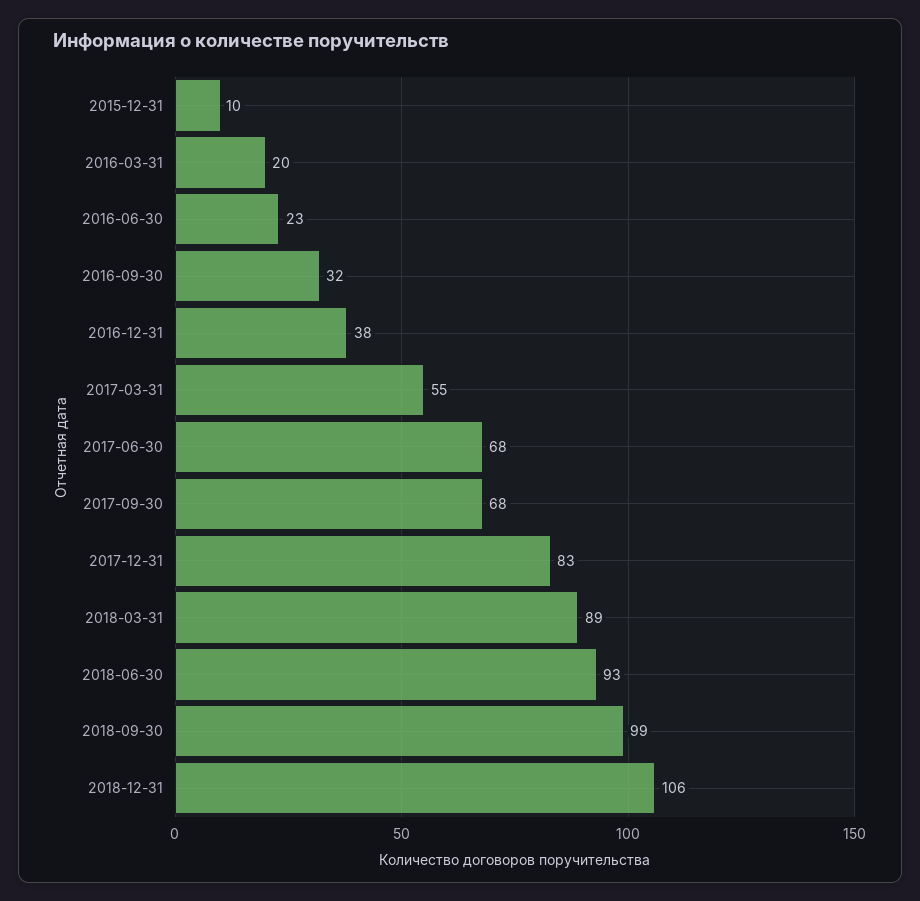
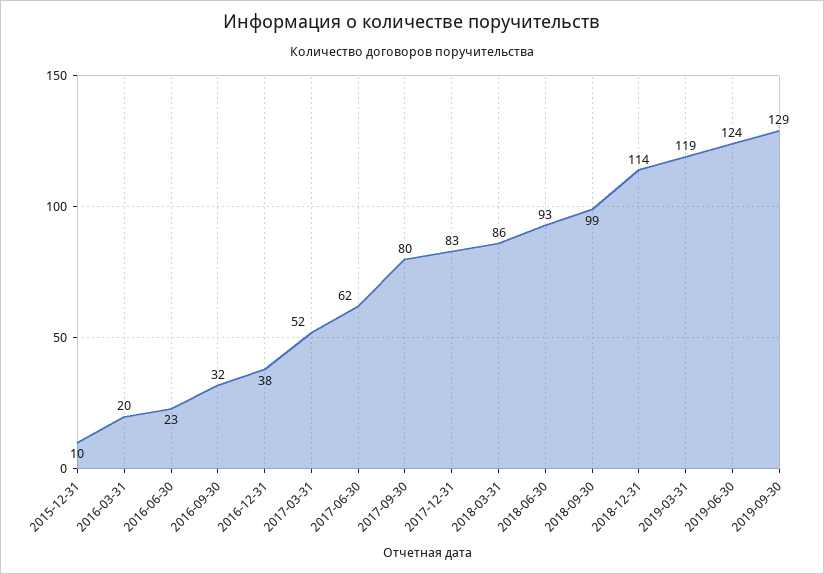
2017-03-31: 55 -> 52
2017-06-30: 68 -> 62
2017-09-30: 68 -> 80
2018-03-31: 89 -> 86
2018-12-31: 106 -> 114
2019-03-31: none -> 119
2019-06-30: none -> 124
2019-09-30: none -> 129

